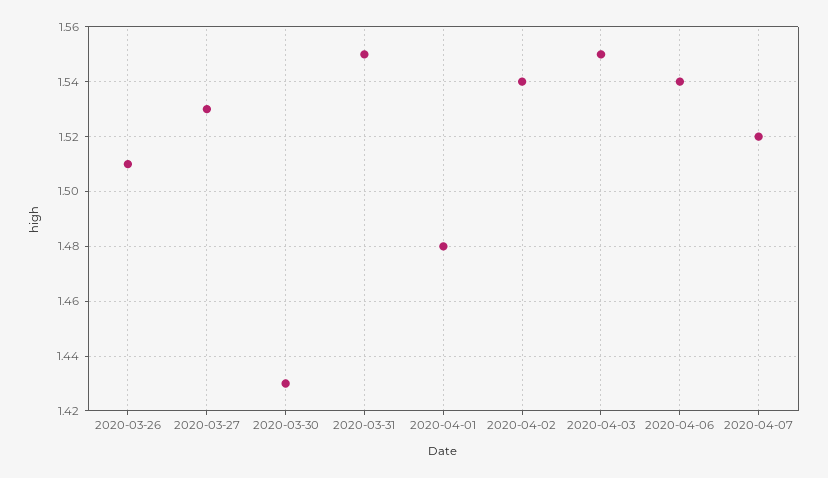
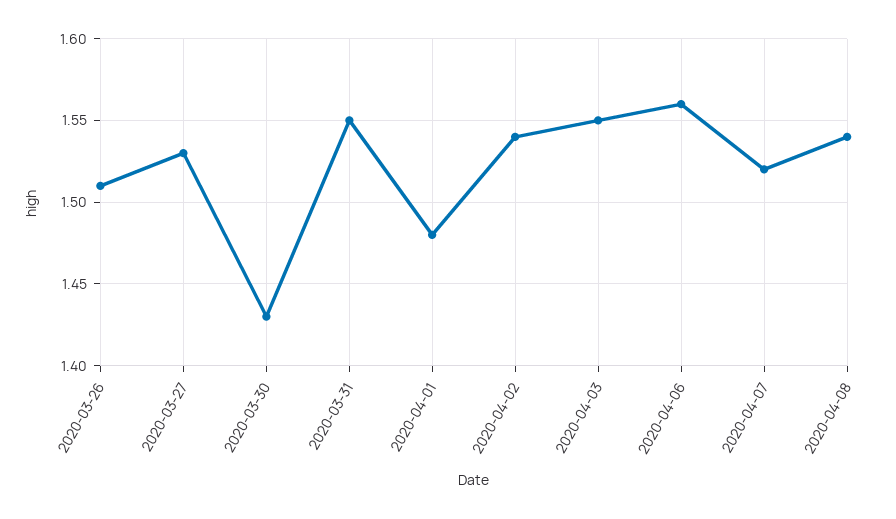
2020-04-06: 1.54 -> 1.56
2020-04-08: none -> 1.54

